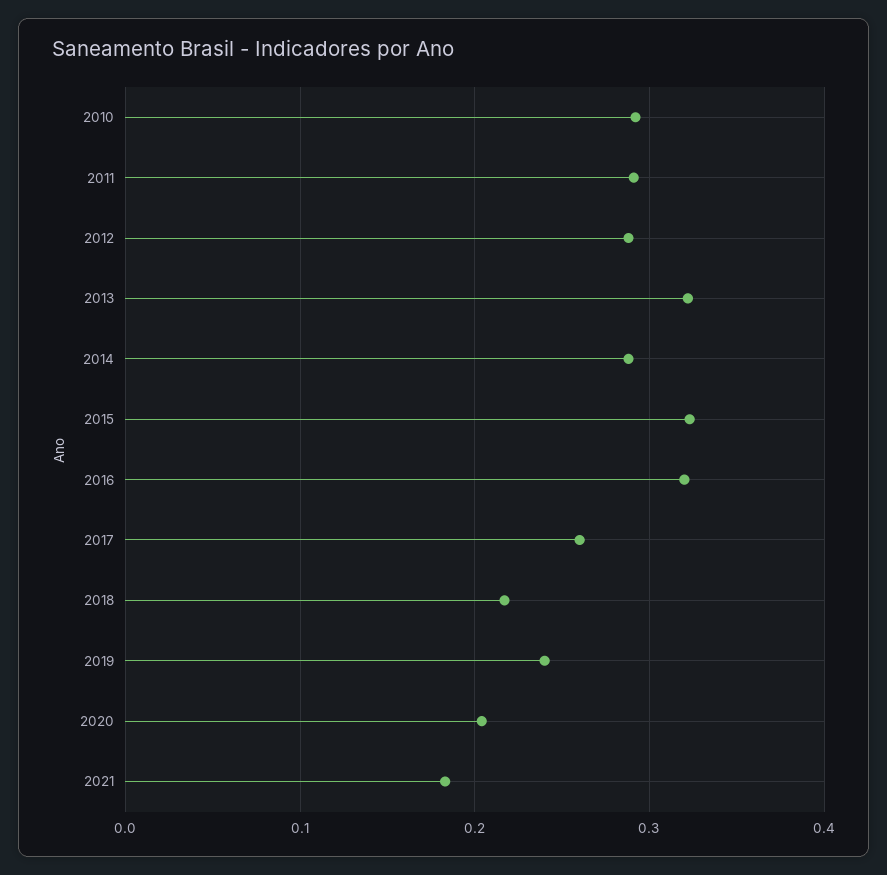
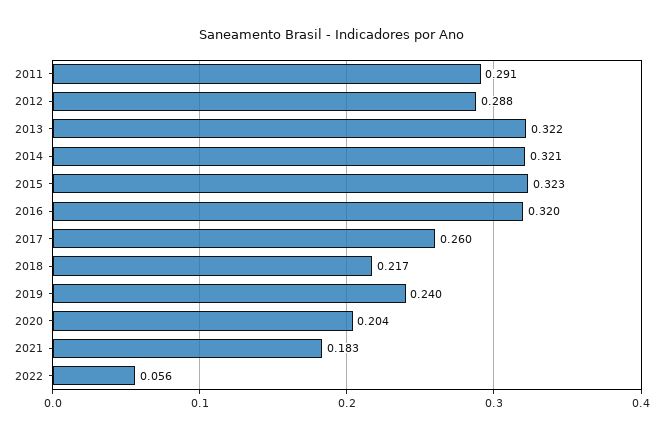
2010: 0.29 -> none
2014: 0.29 -> 0.321
2022: none -> 0.056

